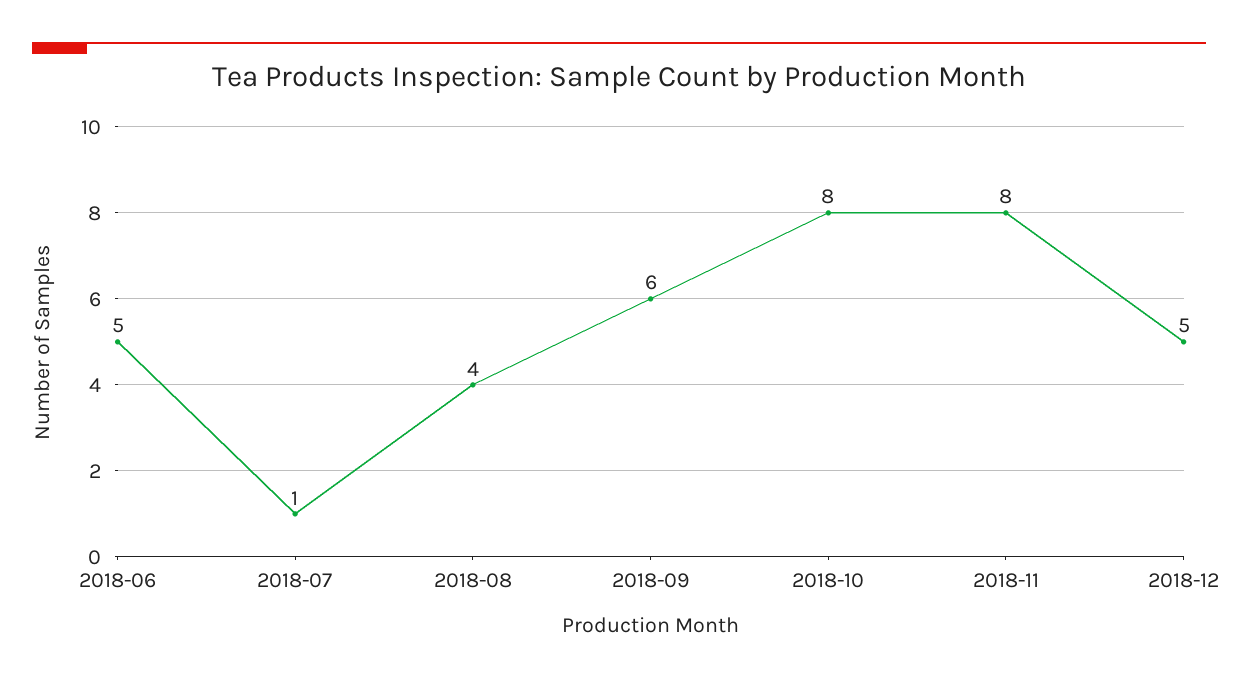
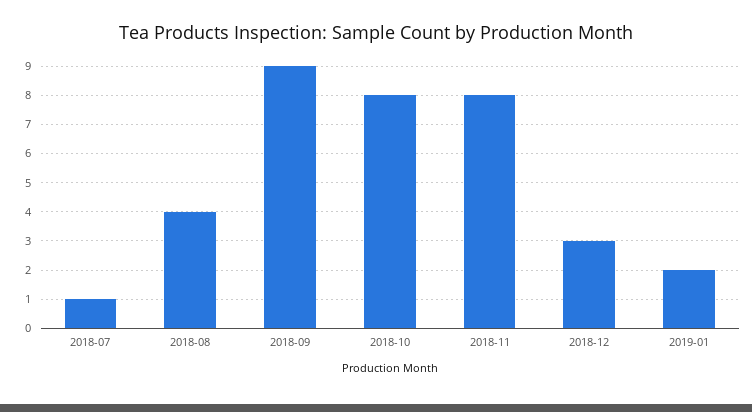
2018-06: 5 -> none
2018-09: 6 -> 9
2018-12: 5 -> 3
2019-01: none -> 2

